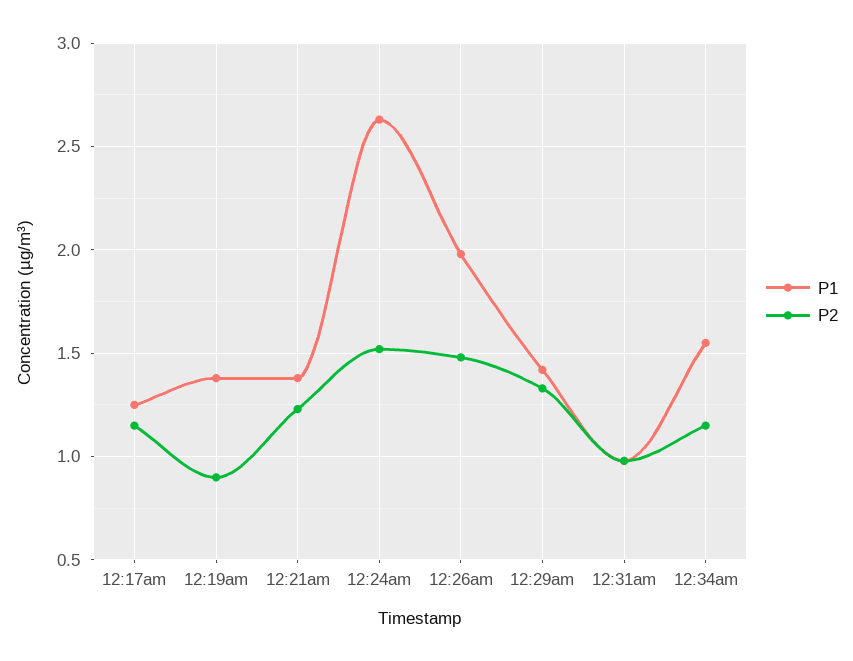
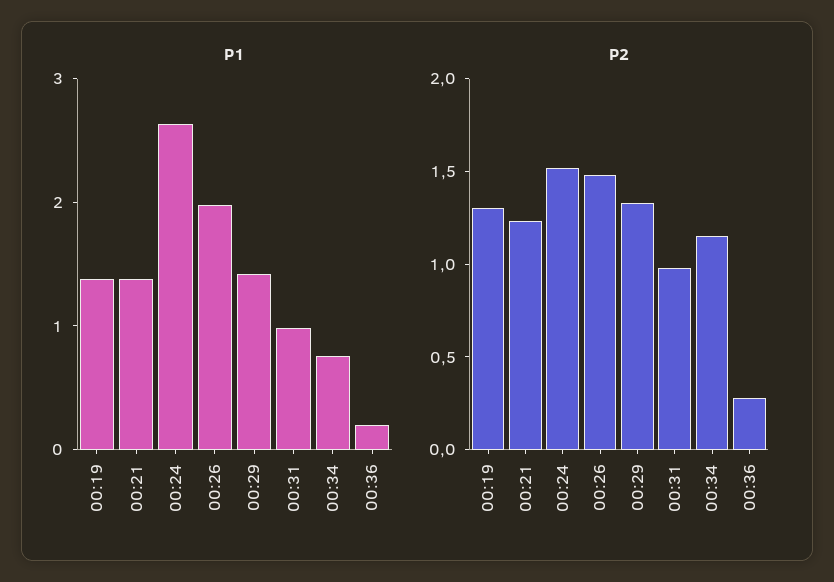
P1, 12:17am: 1.25 -> none
P2, 12:17am: 1.15 -> none
P2, 12:19am: 0.9 -> 1.3
P1, 12:34am: 1.55 -> 0.8
P1, 00:36: none -> 0.2
P2, 00:36: none -> 0.3

